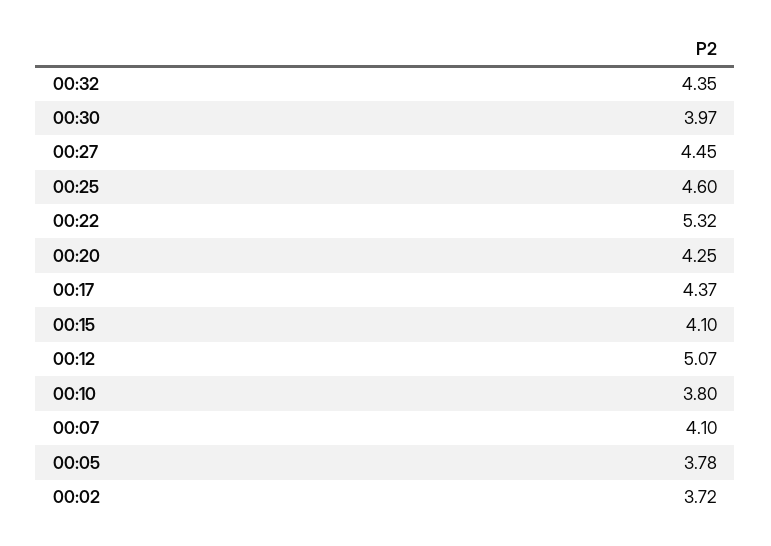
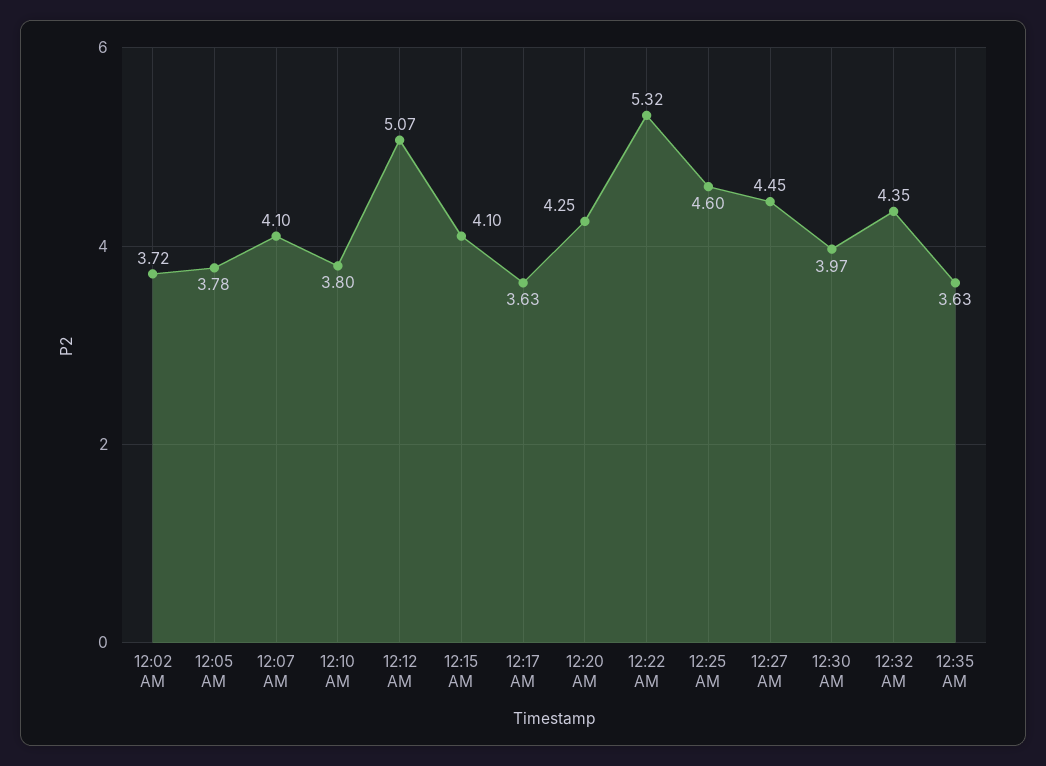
00:17: 4.37 -> 3.63
12:35 AM: none -> 3.63

